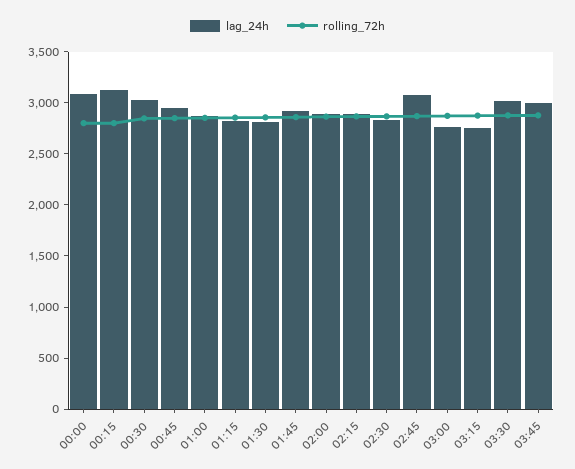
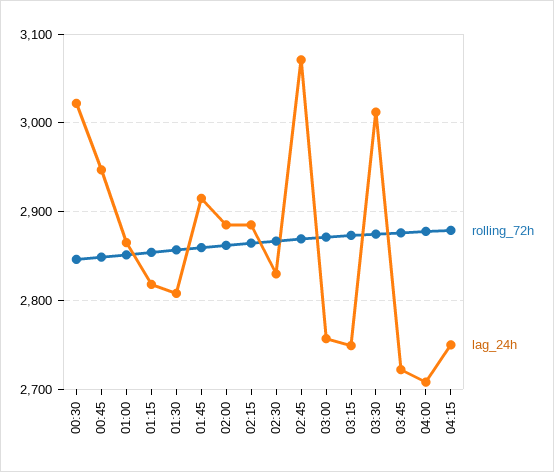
lag_24h, 00:00: 3100 -> none
rolling_72h, 00:00: 2800 -> none
lag_24h, 00:15: 3100 -> none
rolling_72h, 00:15: 2800 -> none
lag_24h, 03:45: 3000 -> 2720
rolling_72h, 04:00: none -> 2880
lag_24h, 04:00: none -> 2710
rolling_72h, 04:15: none -> 2880
lag_24h, 04:15: none -> 2750

